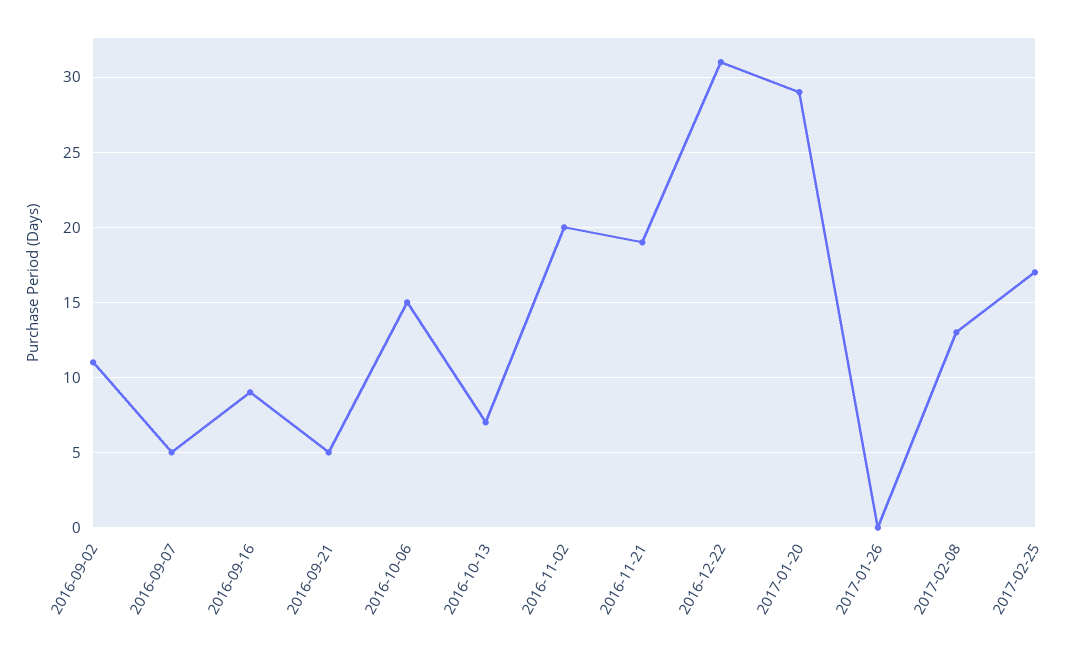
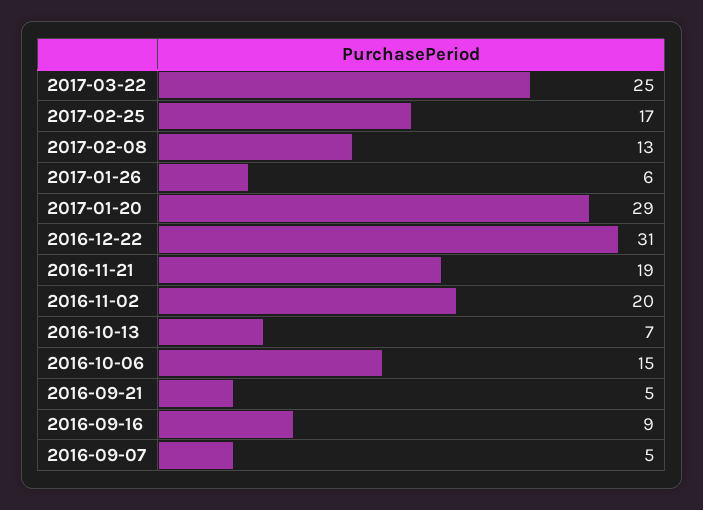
2016-09-02: 11 -> none
2017-01-26: 0 -> 6
2017-03-22: none -> 25

